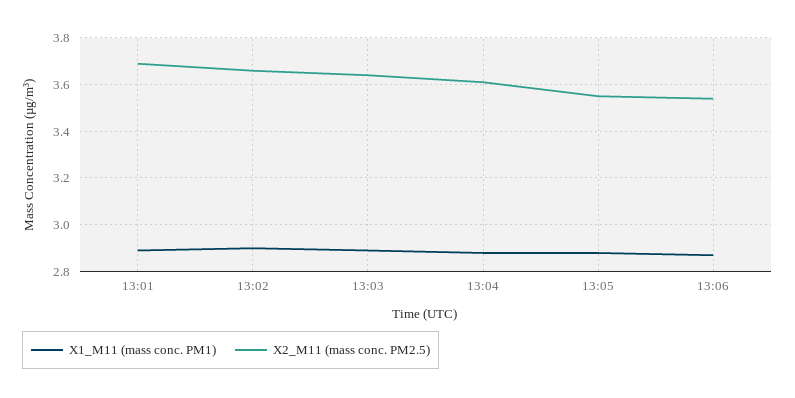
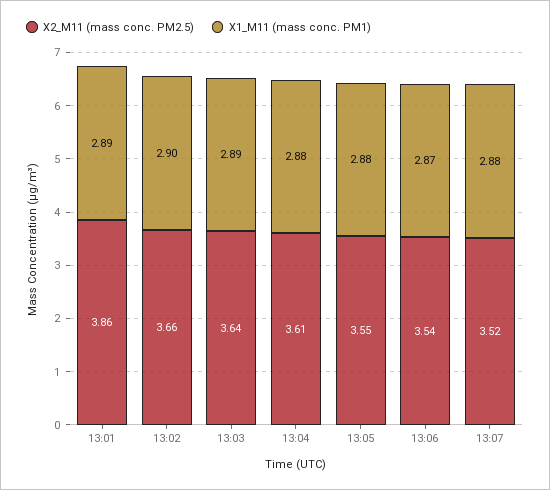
X2_M11 (mass conc. PM2.5), 13:01: 3.7 -> 3.86
X2_M11 (mass conc. PM2.5), 13:07: none -> 3.52
X1_M11 (mass conc. PM1), 13:07: none -> 2.88

